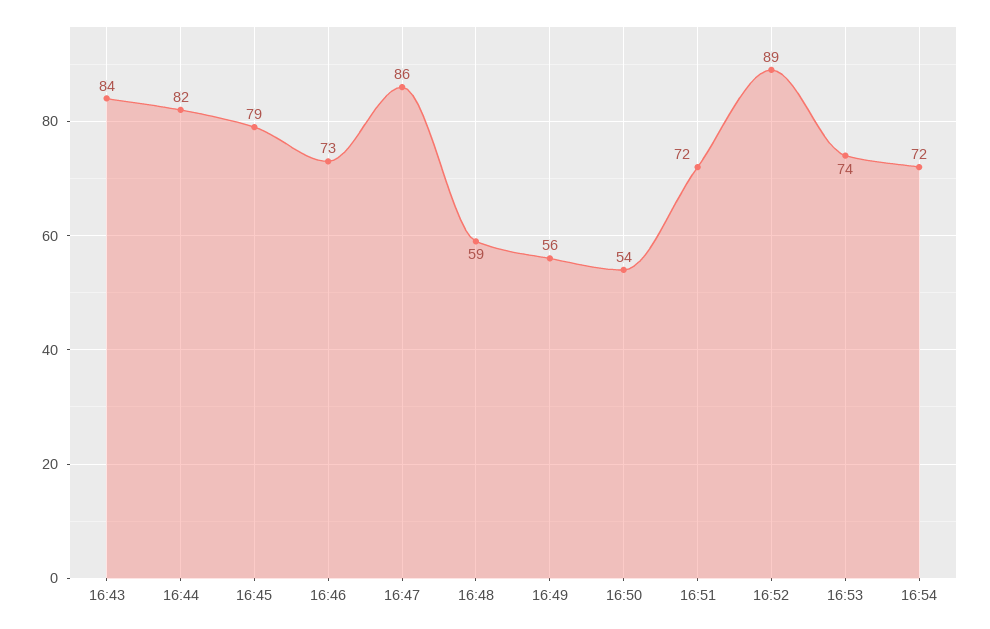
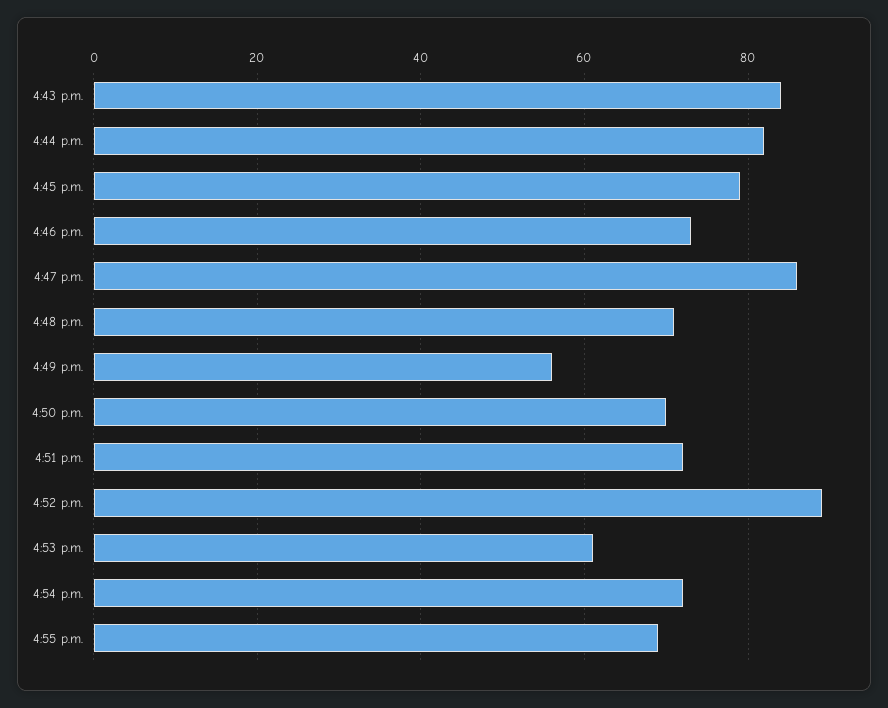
16:48: 59 -> 70
16:50: 54 -> 70
16:53: 74 -> 60
4:55 p.m.: none -> 70

